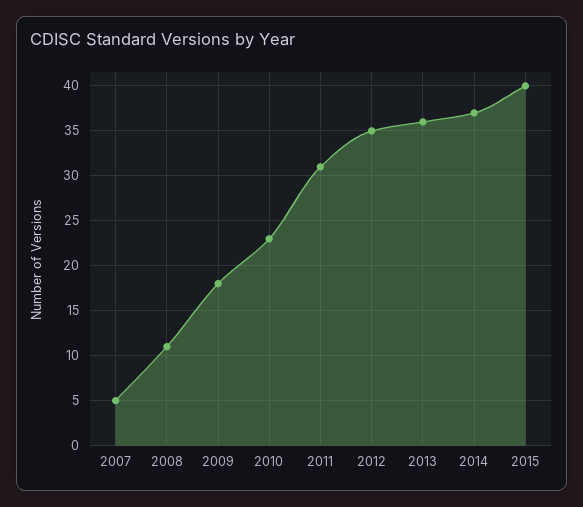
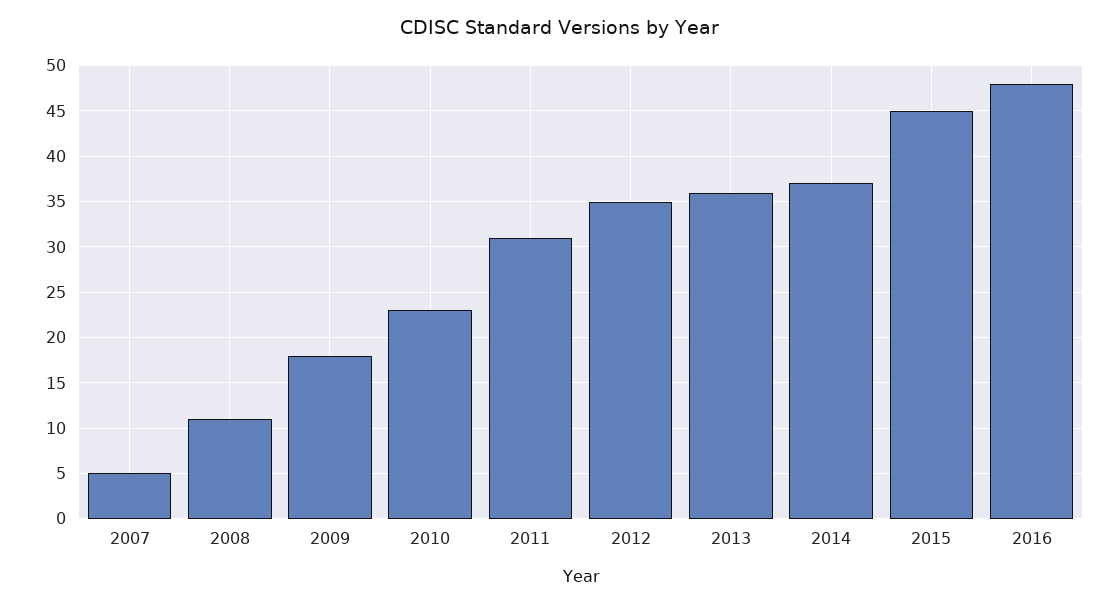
2015: 40 -> 45
2016: none -> 48

